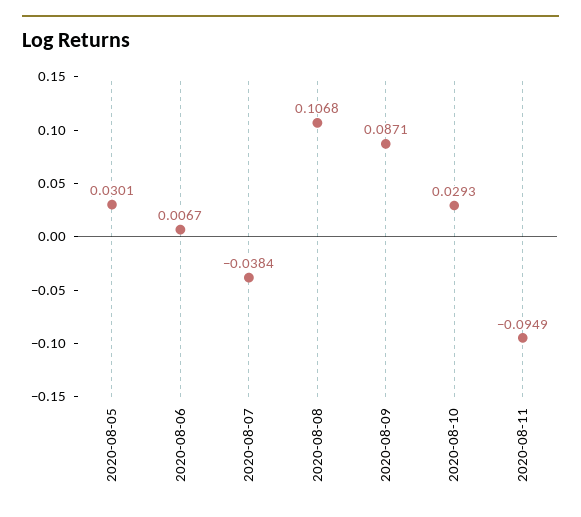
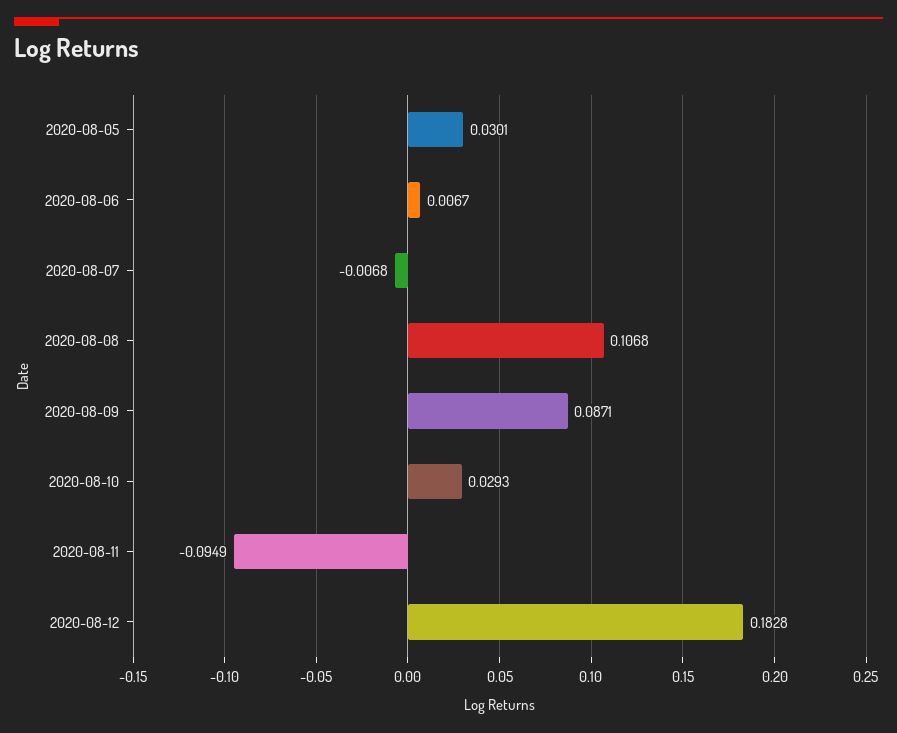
2020-08-07: -0.0384 -> -0.0068
2020-08-12: none -> 0.1828

